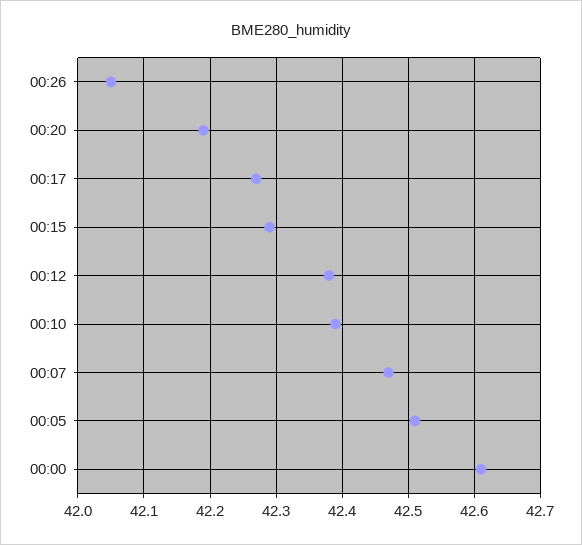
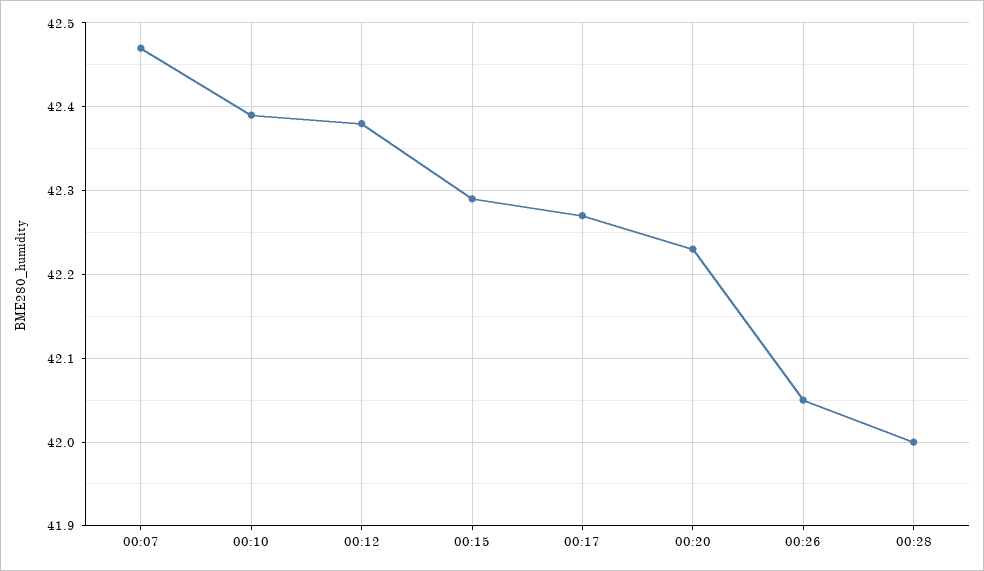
00:20: 42.19 -> 42.23
00:05: 42.51 -> none
00:00: 42.61 -> none
00:28: none -> 42

